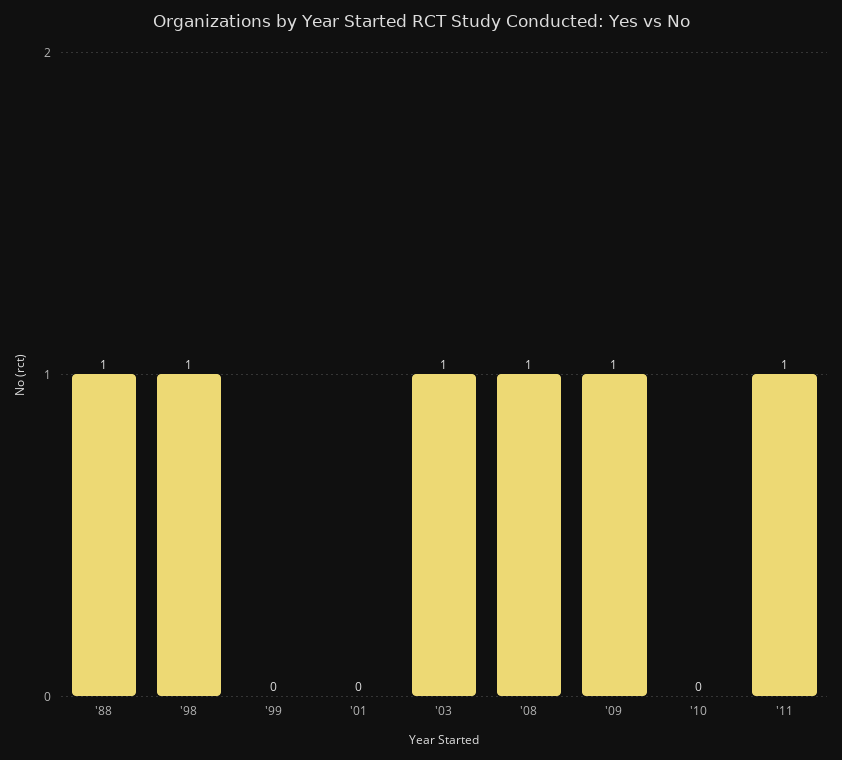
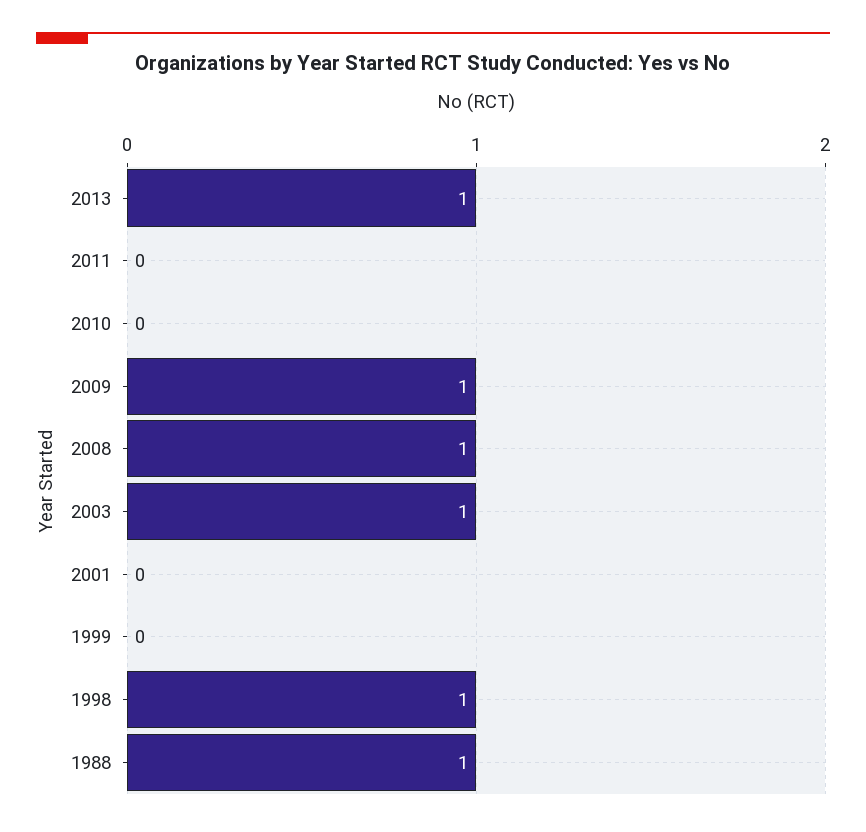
'11: 1 -> 0
2013: none -> 1

